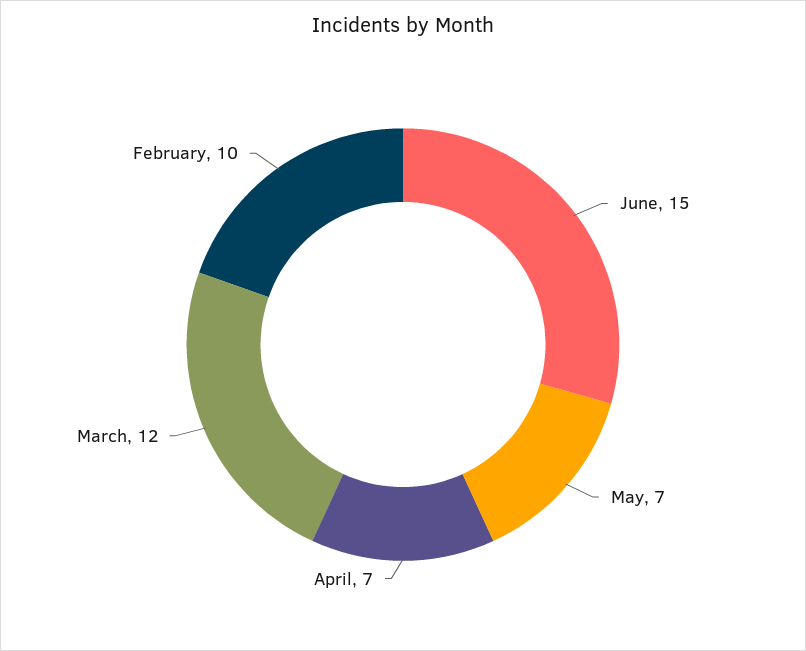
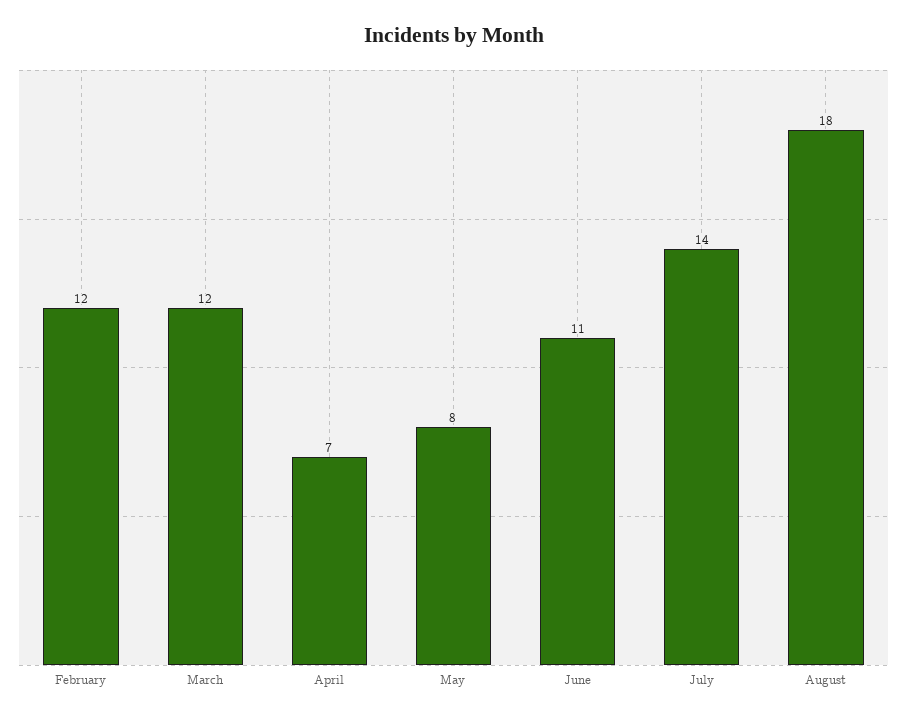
June: 15 -> 11
May: 7 -> 8
February: 10 -> 12
July: none -> 14
August: none -> 18

